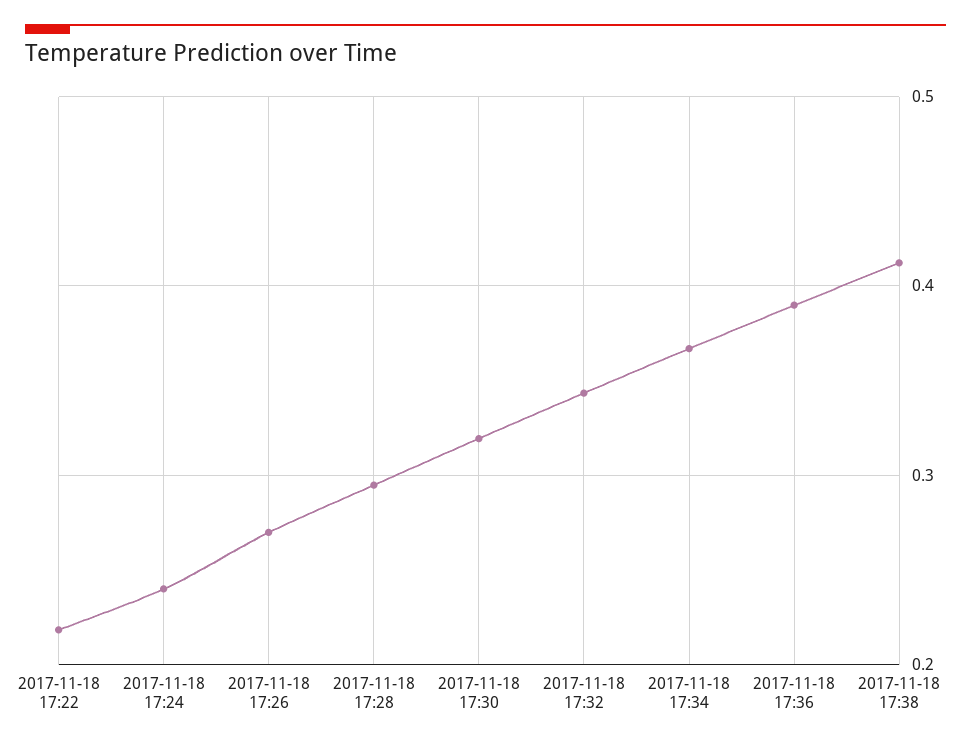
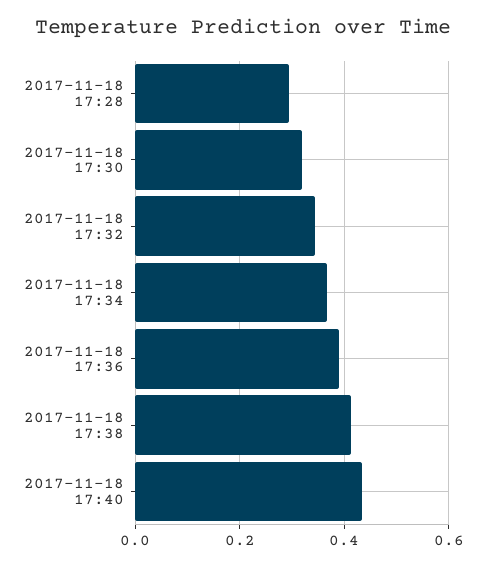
2017-11-18 17:22: 0.22 -> none
2017-11-18 17:24: 0.24 -> none
2017-11-18 17:26: 0.27 -> none
2017-11-18 17:40: none -> 0.44

